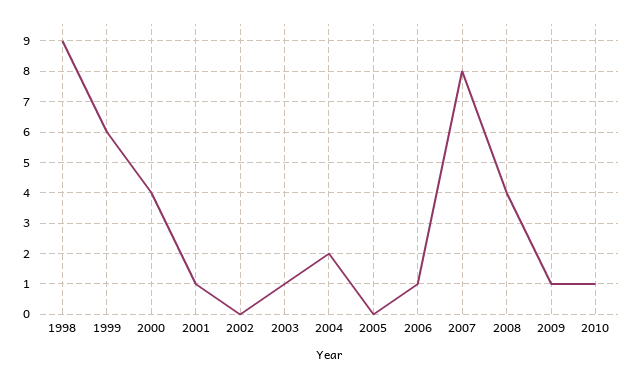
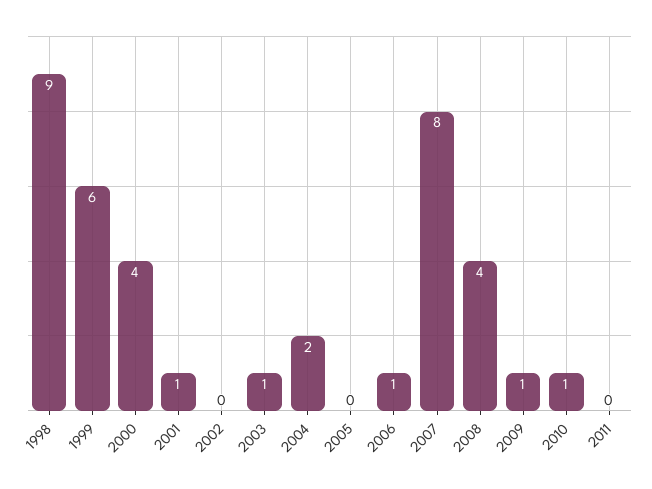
2011: none -> 0

